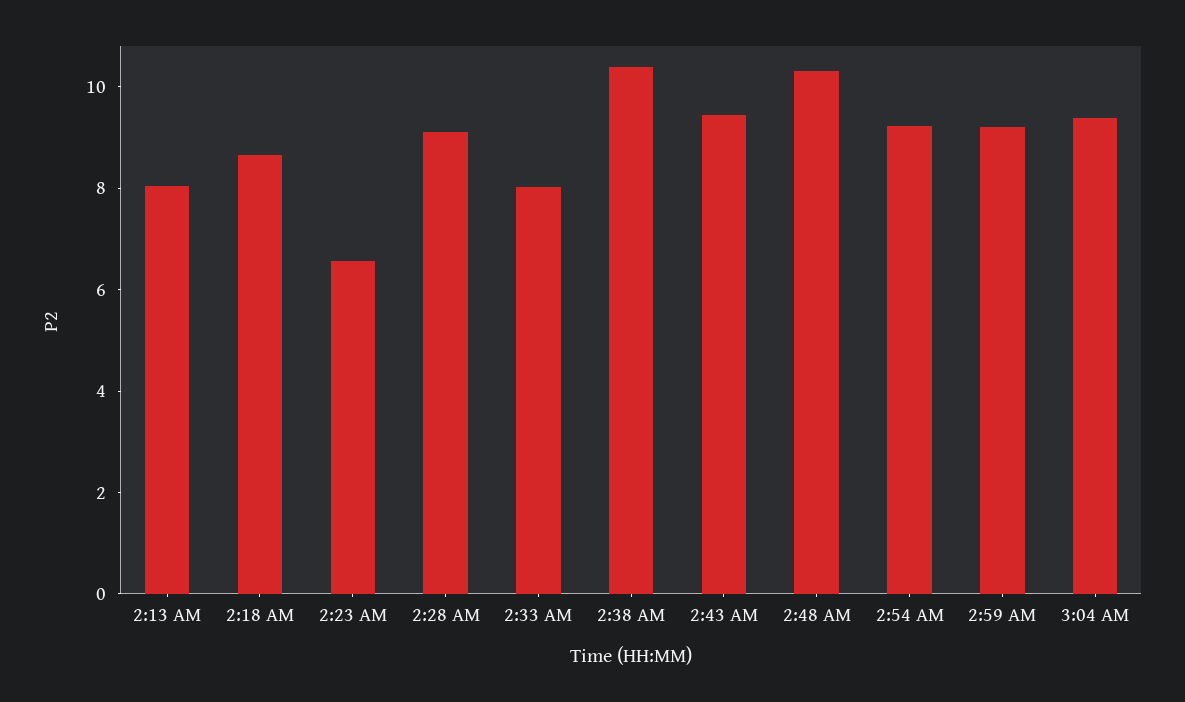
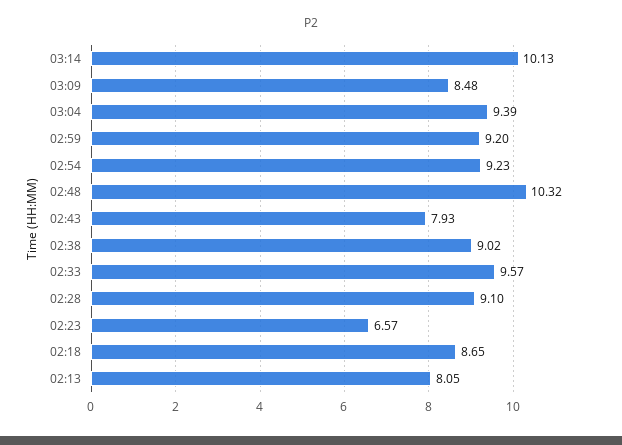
2:33 AM: 8 -> 9.57
2:38 AM: 10.5 -> 9.02
2:43 AM: 9.5 -> 7.93
03:14: none -> 10.13
03:09: none -> 8.48

